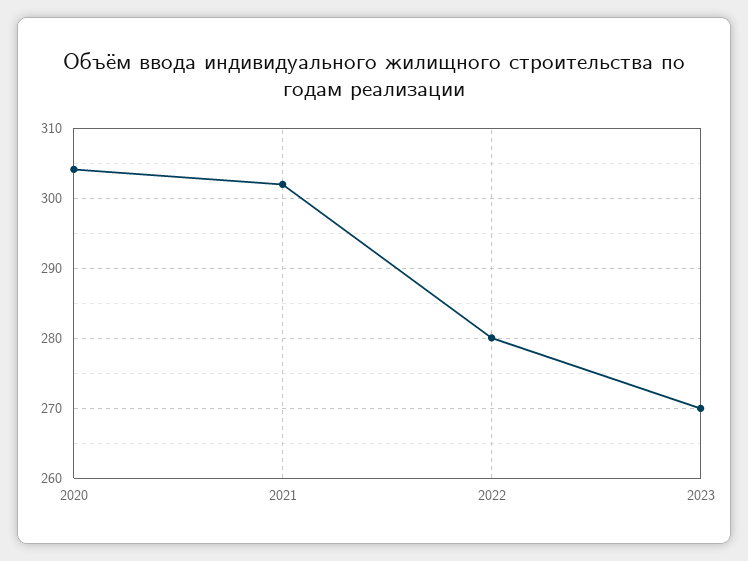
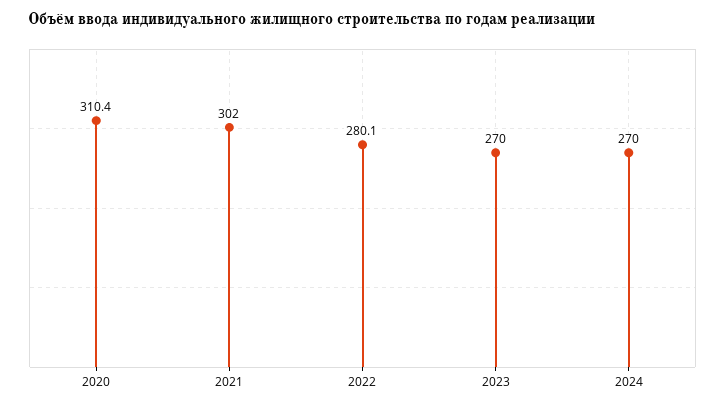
2020: 304 -> 310.4
2024: none -> 270

